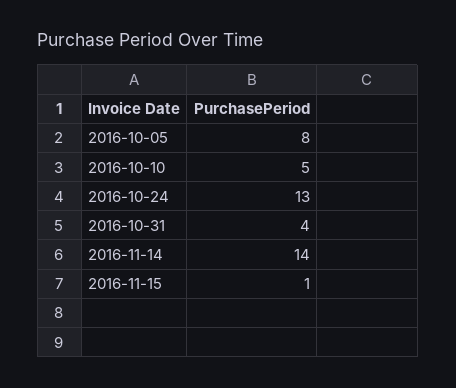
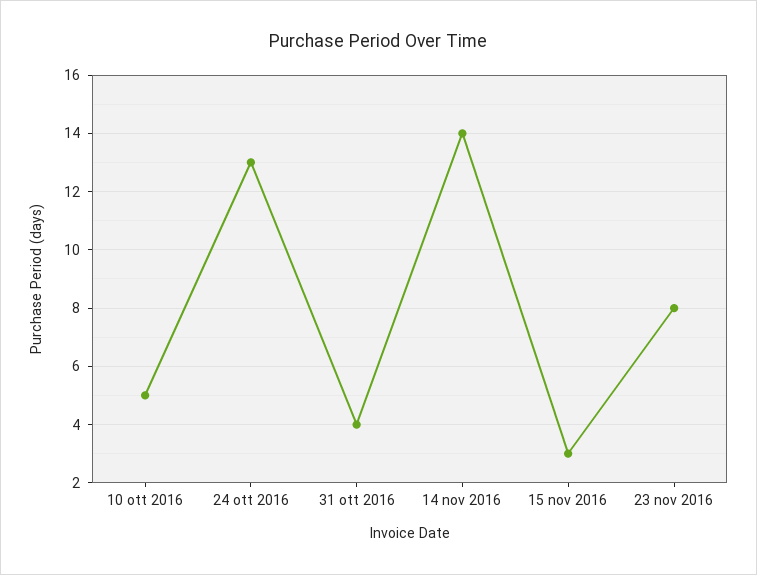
2016-10-05: 8 -> none
2016-11-15: 1 -> 3
23 nov 2016: none -> 8

